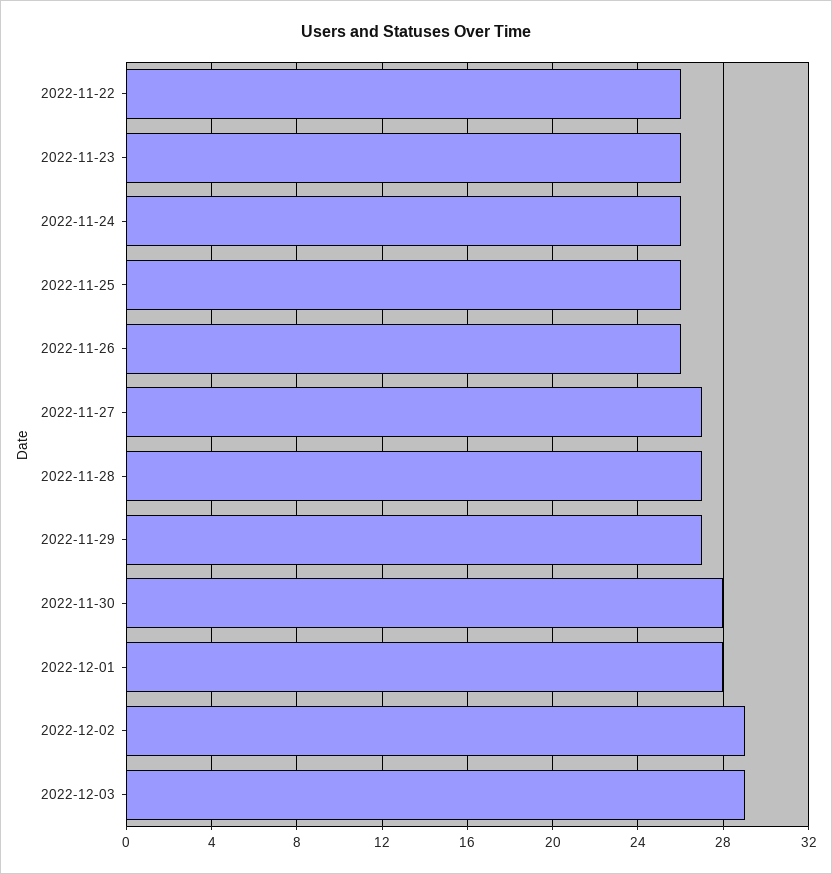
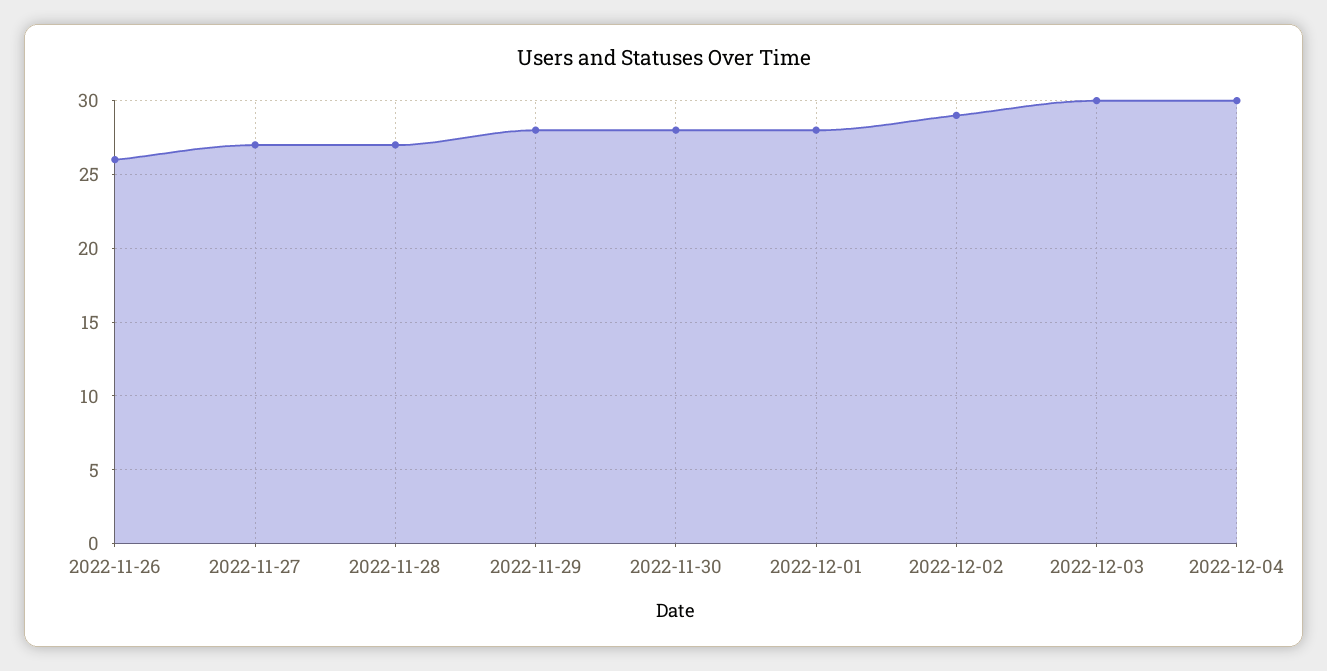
2022-11-22: 26 -> none
2022-11-23: 26 -> none
2022-11-24: 26 -> none
2022-11-25: 26 -> none
2022-11-29: 27 -> 28
2022-12-03: 29 -> 30
2022-12-04: none -> 30

